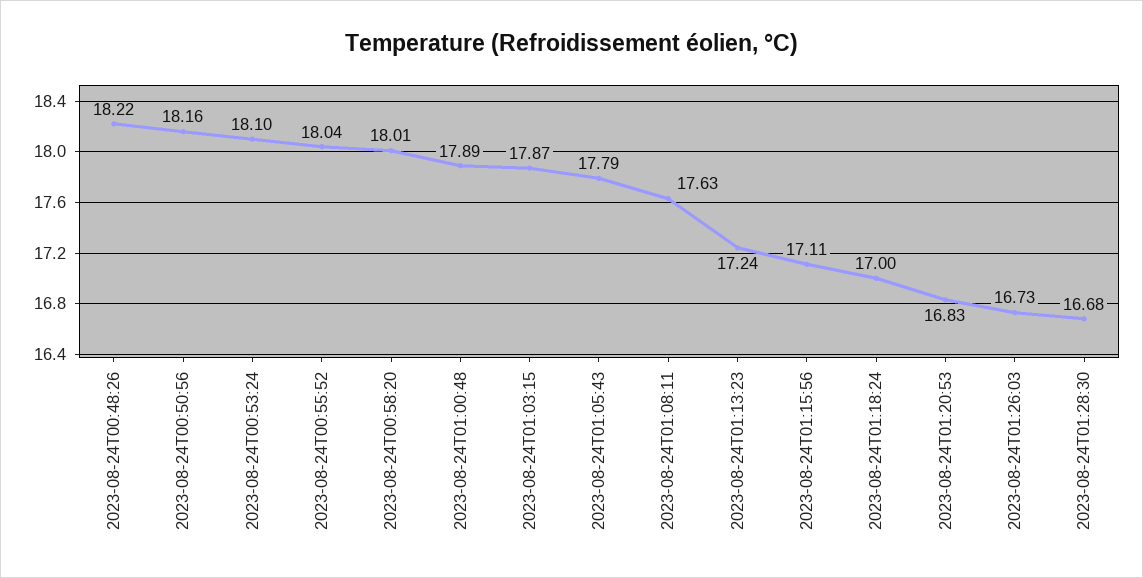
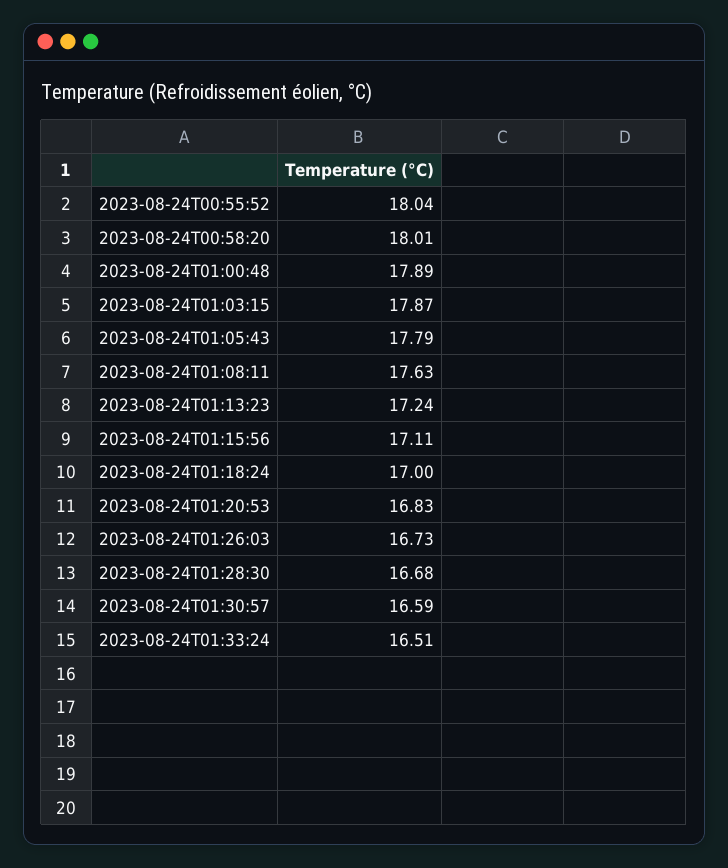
2023-08-24T00:48:26: 18.22 -> none
2023-08-24T00:50:56: 18.16 -> none
2023-08-24T00:53:24: 18.1 -> none
2023-08-24T01:30:57: none -> 16.59
2023-08-24T01:33:24: none -> 16.51

